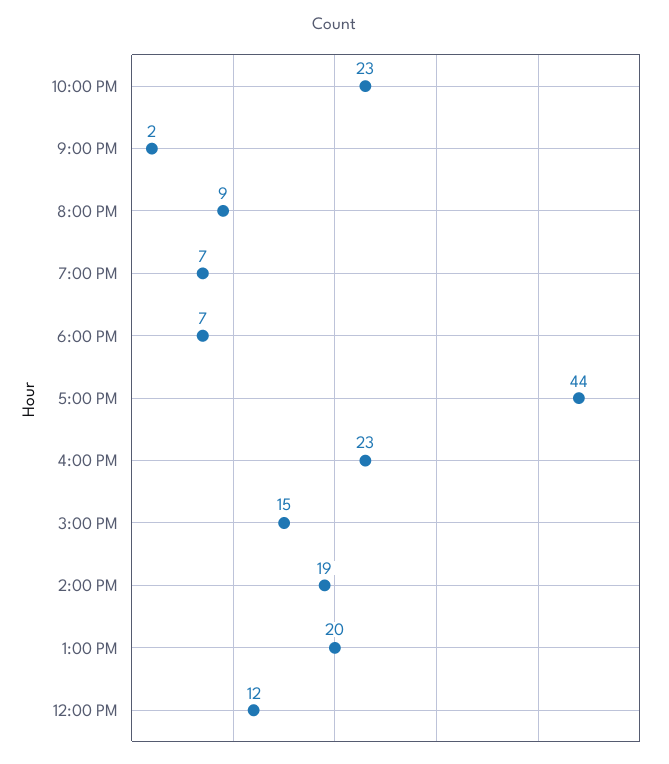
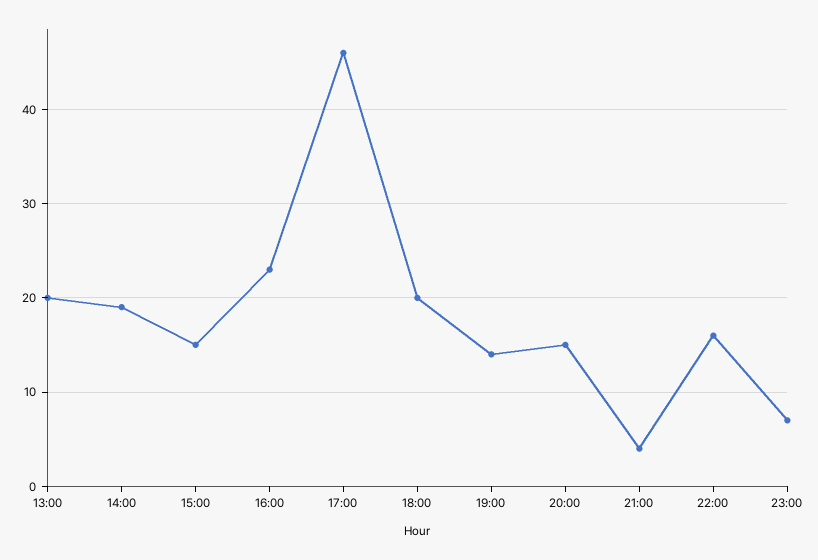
10:00 PM: 23 -> 16
9:00 PM: 2 -> 4
8:00 PM: 9 -> 15
7:00 PM: 7 -> 14
6:00 PM: 7 -> 20
5:00 PM: 44 -> 46
12:00 PM: 12 -> none
23:00: none -> 7

